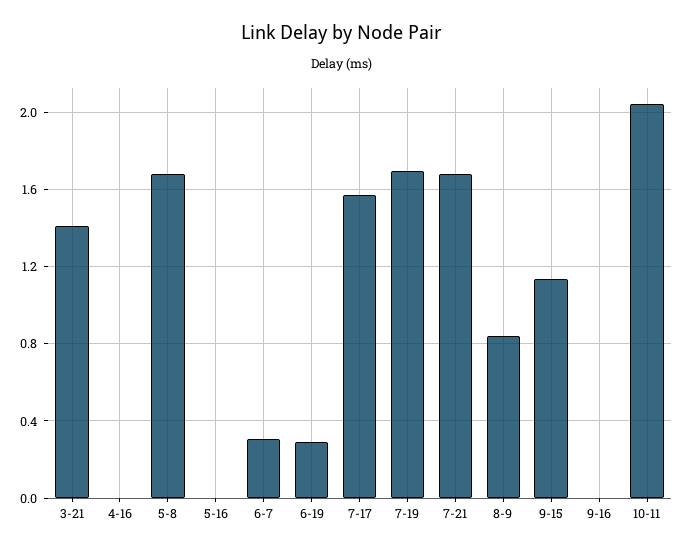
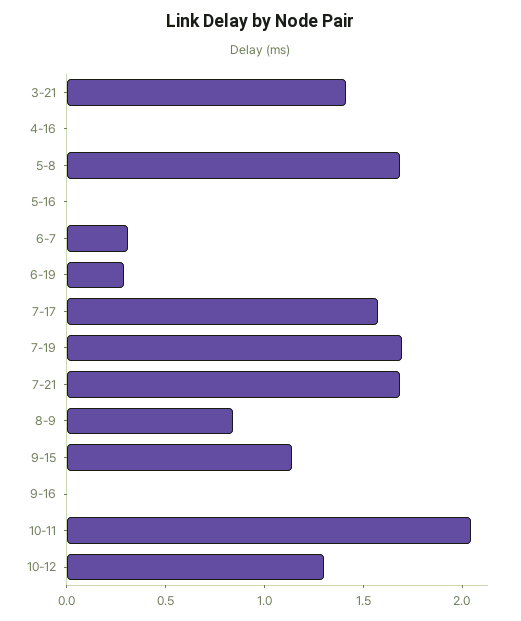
10-12: none -> 1.3

